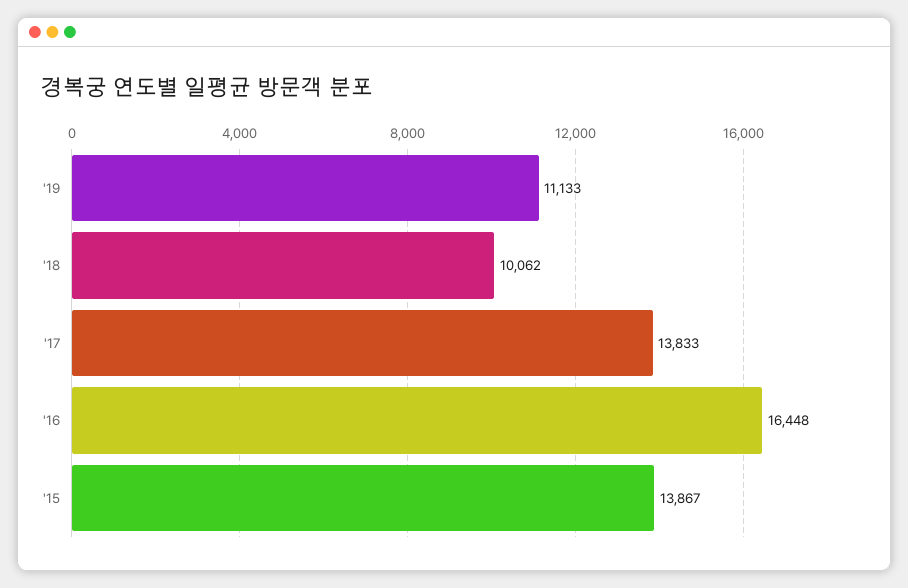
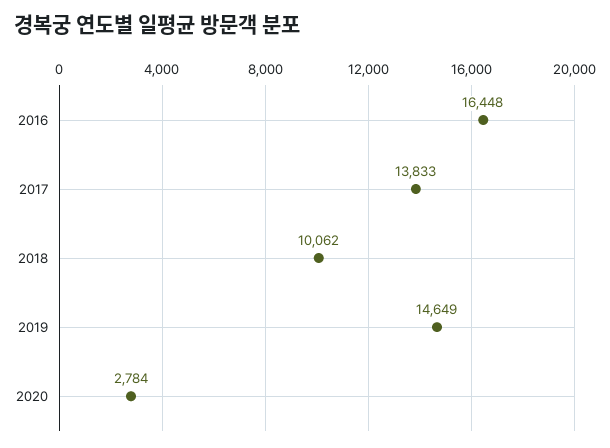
'19: 11133 -> 14649
'15: 13867 -> none
2020: none -> 2784

